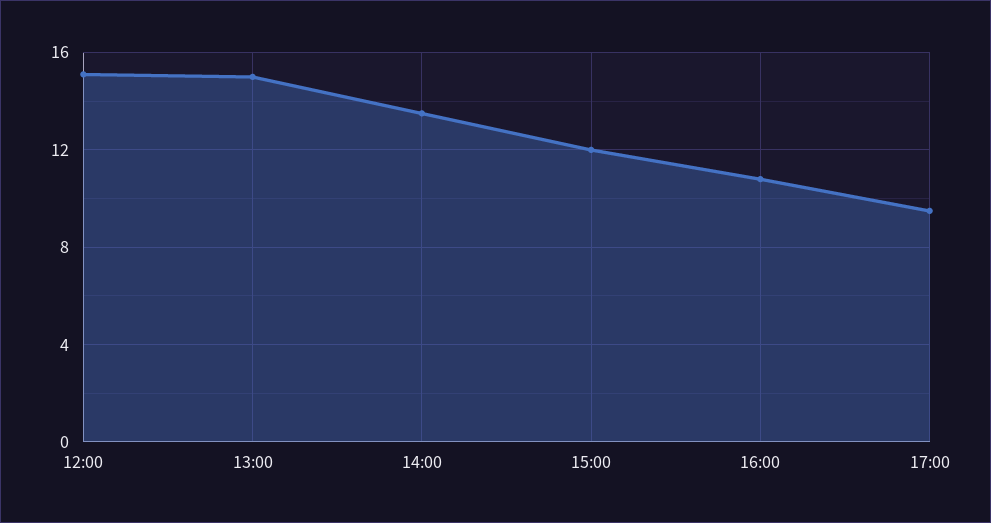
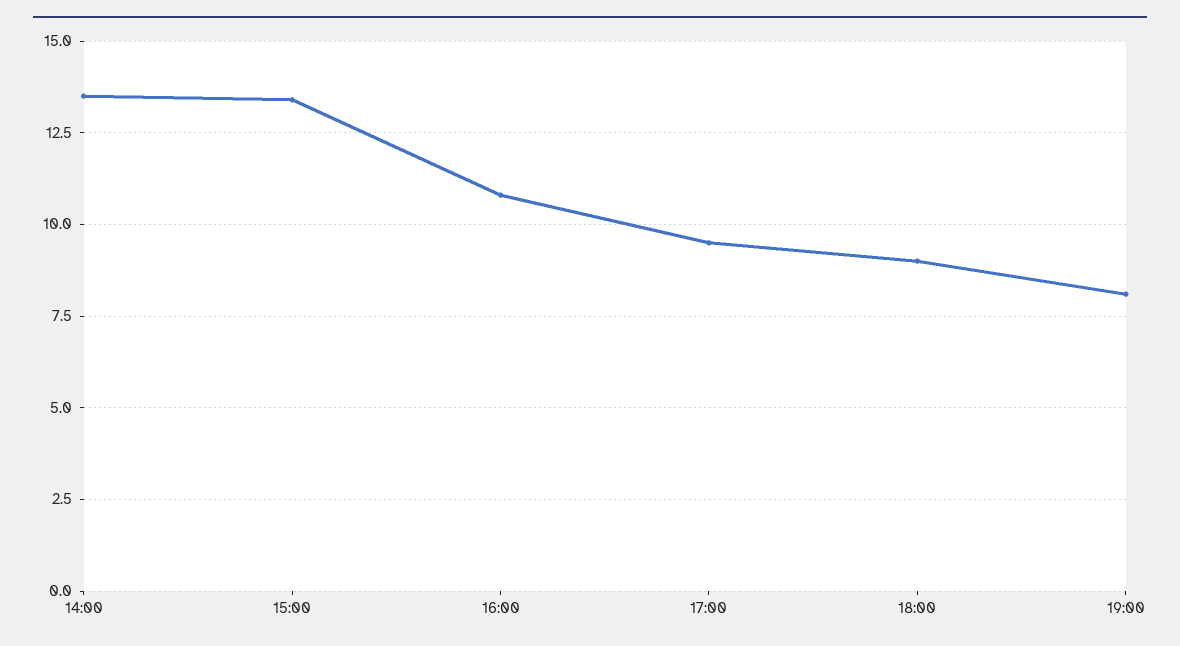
12:00: 15 -> none
13:00: 15 -> none
15:00: 12 -> 13.5
18:00: none -> 9
19:00: none -> 8

